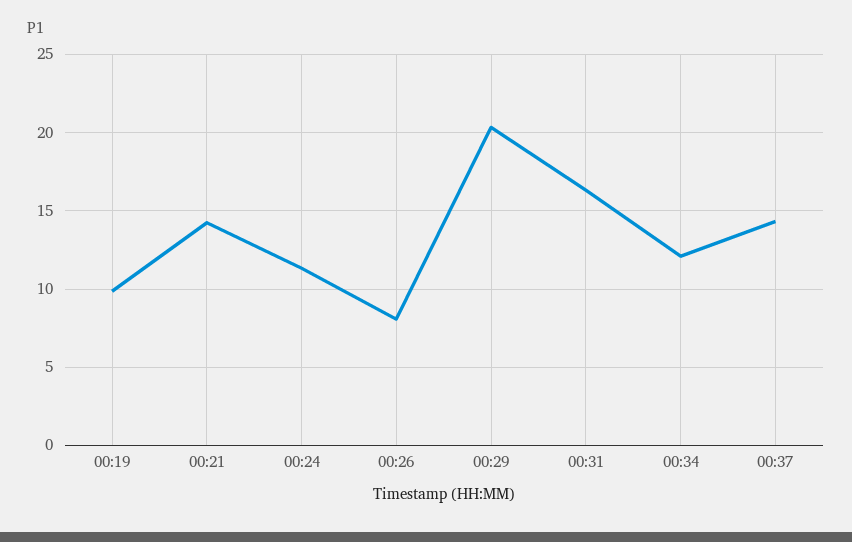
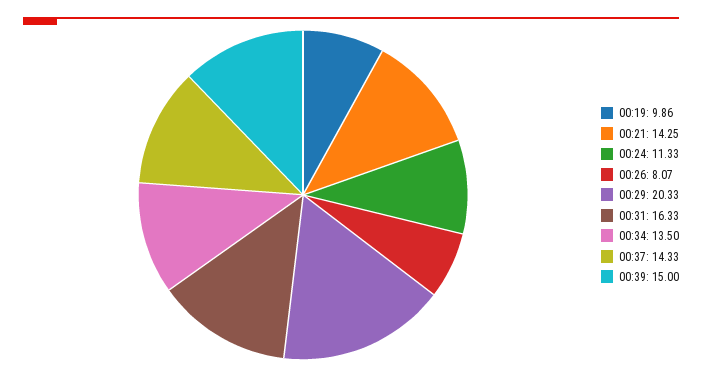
00:34: 12 -> 13.5
00:39: none -> 15

